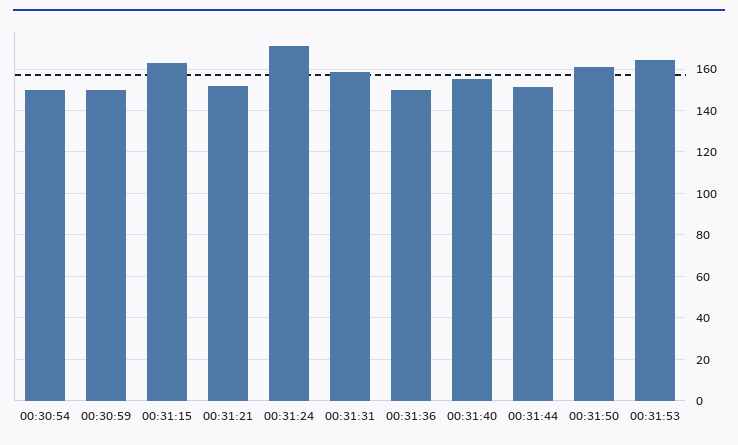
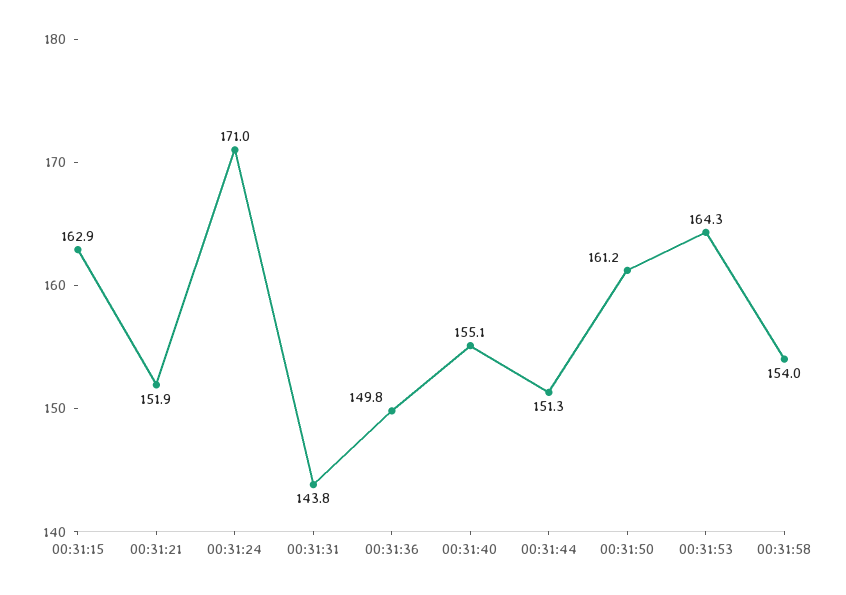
00:30:54: 150 -> none
00:30:59: 150 -> none
00:31:31: 160 -> 143.8
00:31:58: none -> 154

